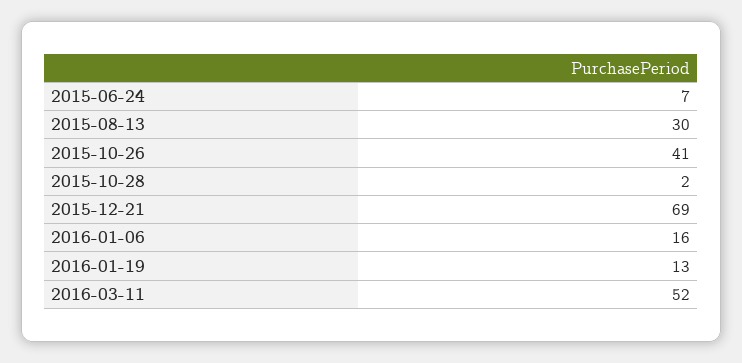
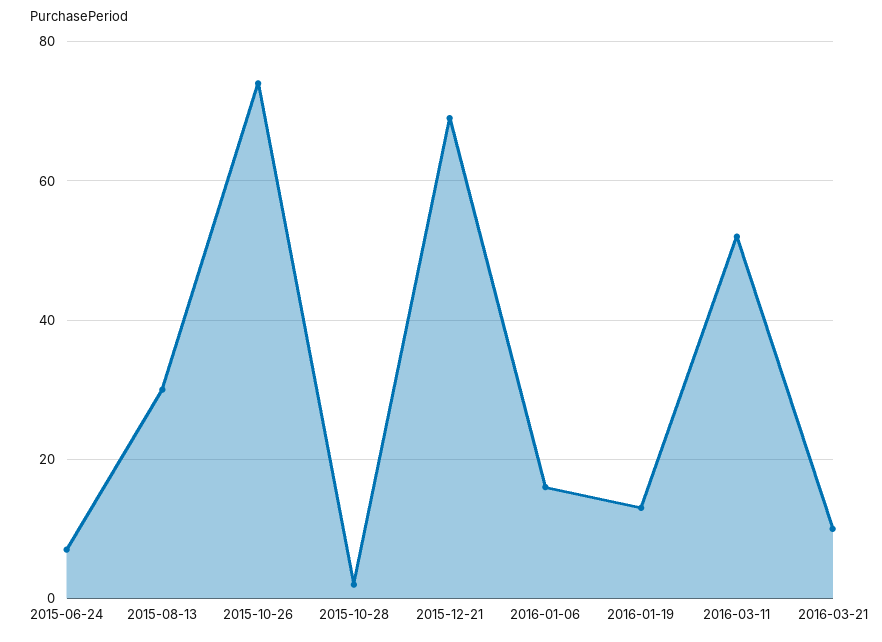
2015-10-26: 41 -> 75
2016-03-21: none -> 10

